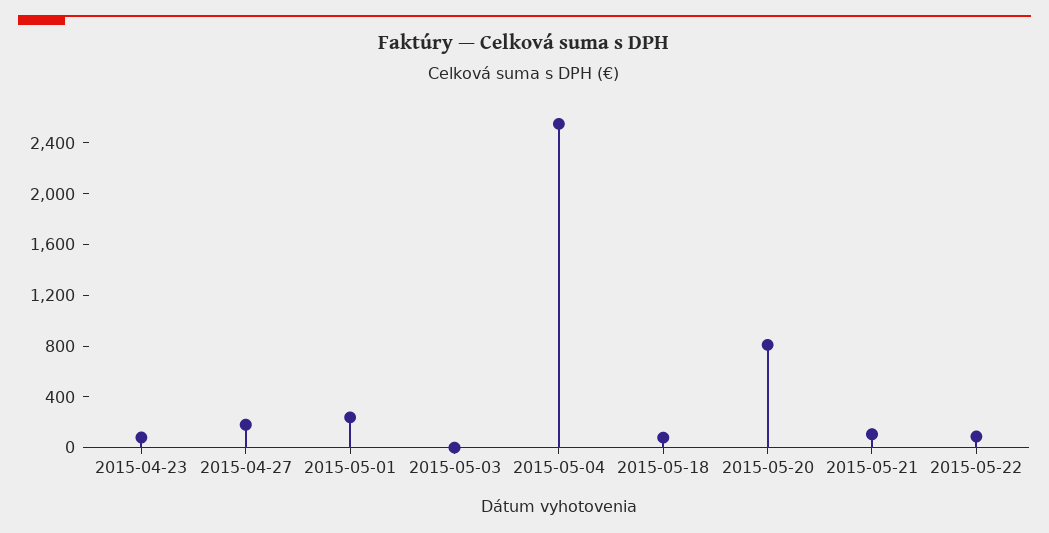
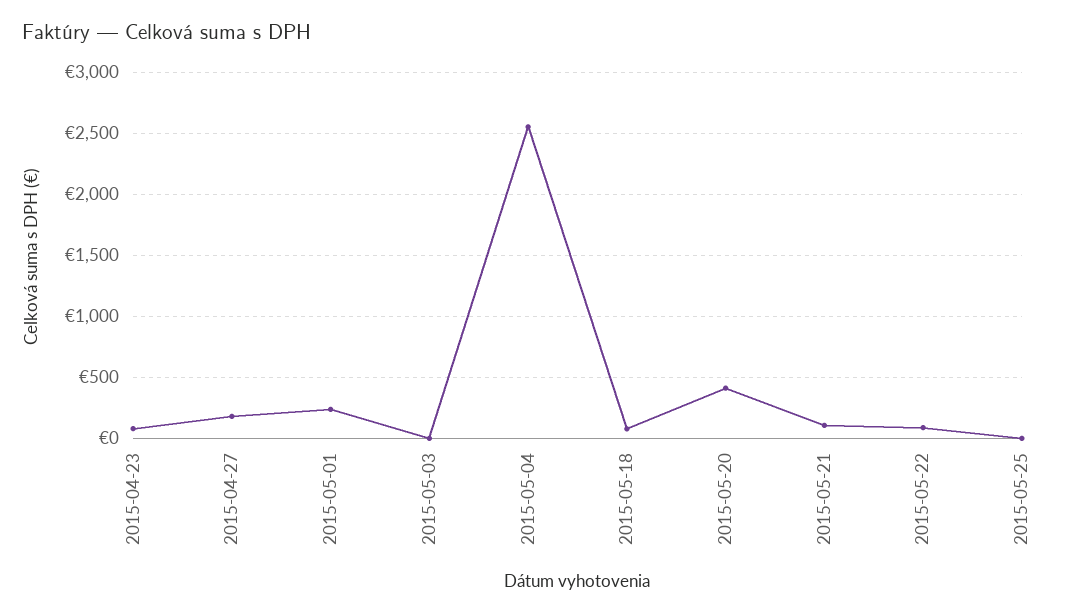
2015-05-20: 800 -> 400
2015-05-25: none -> 0

